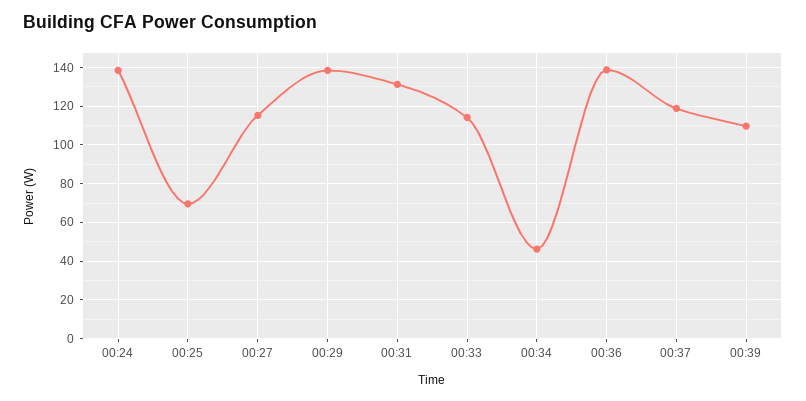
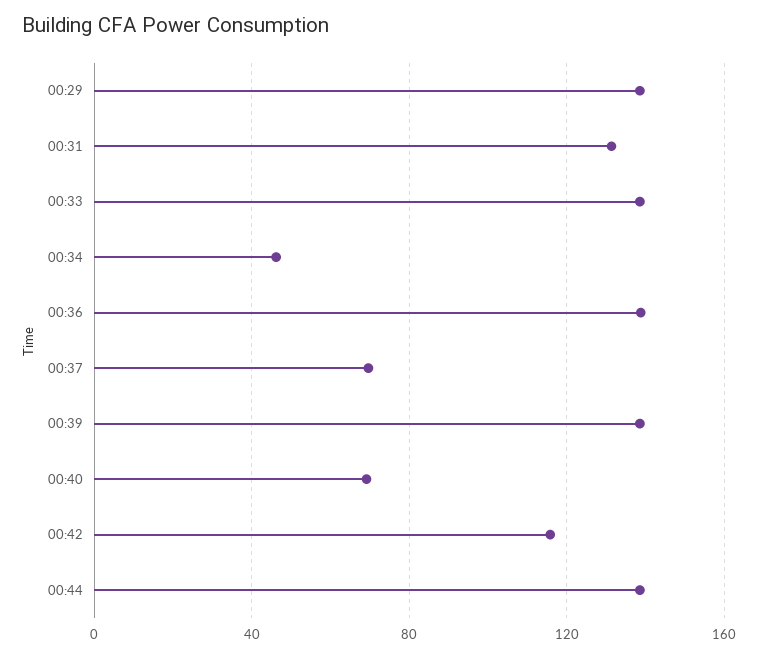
00:24: 140 -> none
00:25: 70 -> none
00:27: 115 -> none
00:33: 115 -> 140
00:37: 120 -> 70
00:39: 110 -> 140
00:40: none -> 70
00:42: none -> 115
00:44: none -> 140

